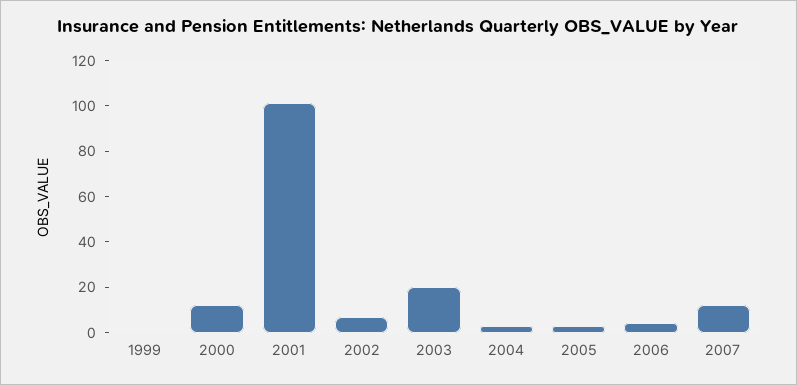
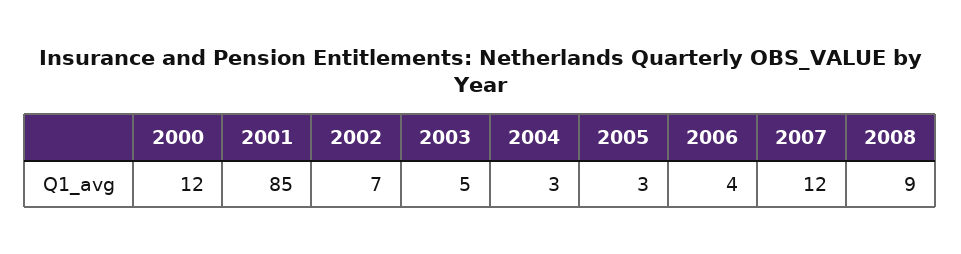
1999: 0 -> none
2001: 100 -> 85
2003: 20 -> 5
2008: none -> 9

